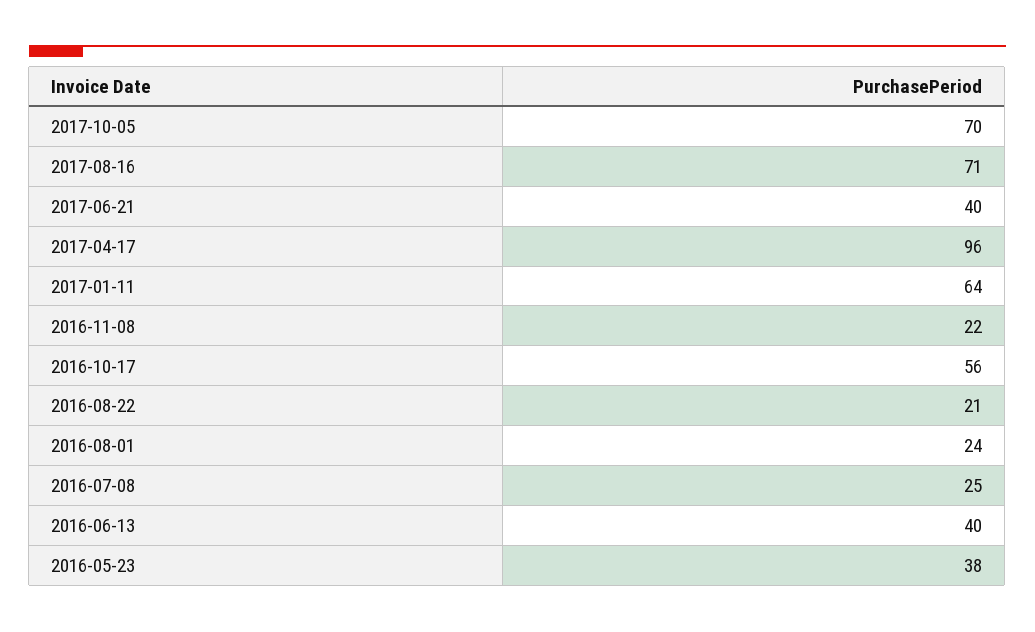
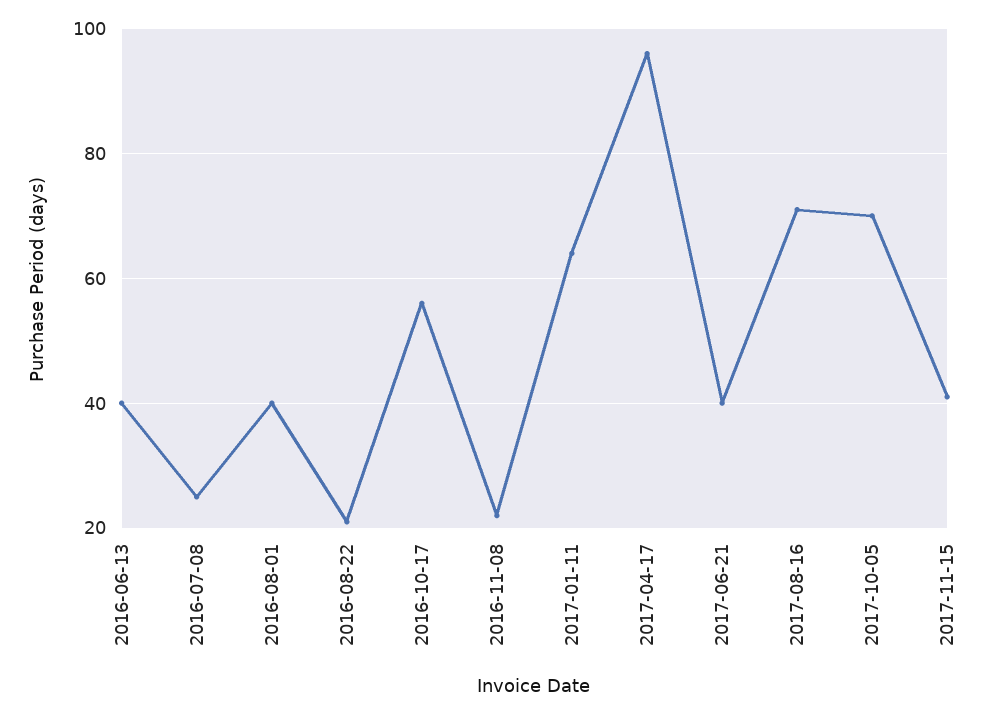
2016-08-01: 24 -> 40
2016-05-23: 38 -> none
2017-11-15: none -> 40

